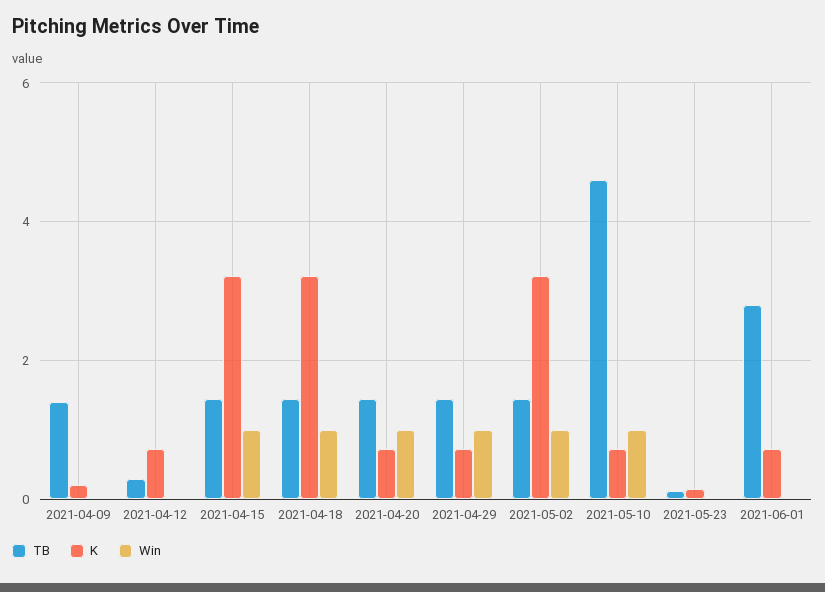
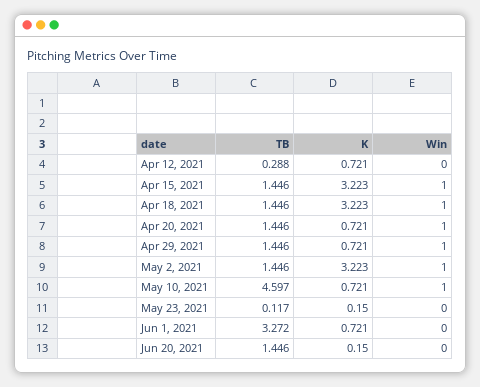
TB, 2021-04-09: 1.4 -> none
K, 2021-04-09: 0.2 -> none
Win, 2021-04-09: 0 -> none
TB, 2021-06-01: 2.8 -> 3.272
TB, Jun 20, 2021: none -> 1.446
K, Jun 20, 2021: none -> 0.15
Win, Jun 20, 2021: none -> 0

